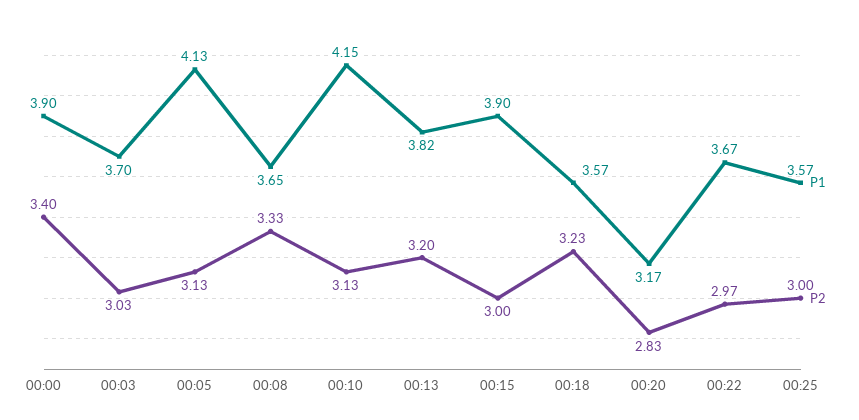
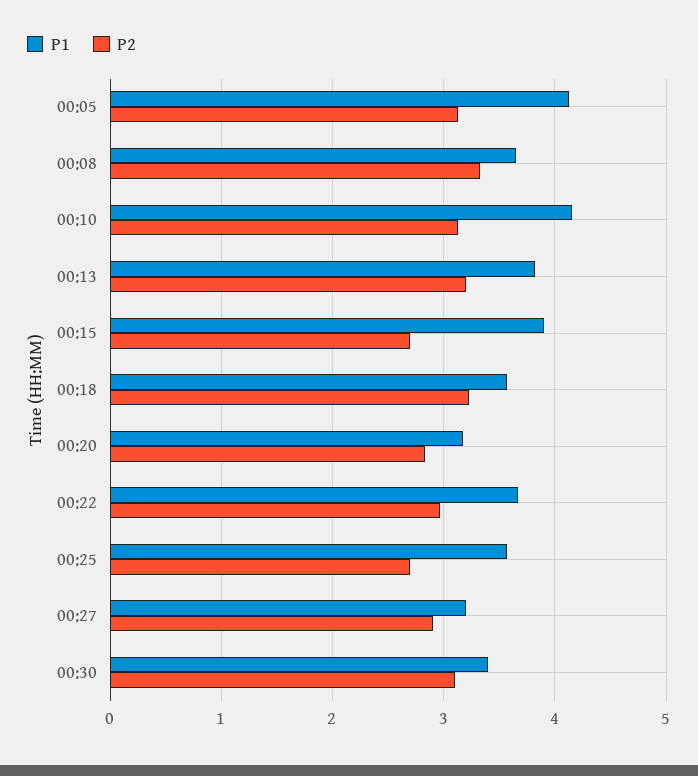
P1, 00:00: 3.9 -> none
P2, 00:00: 3.4 -> none
P1, 00:03: 3.7 -> none
P2, 00:03: 3.03 -> none
P2, 00:15: 3 -> 2.7
P2, 00:25: 3 -> 2.7
P1, 00:27: none -> 3.2
P2, 00:27: none -> 2.9
P1, 00:30: none -> 3.4
P2, 00:30: none -> 3.1

